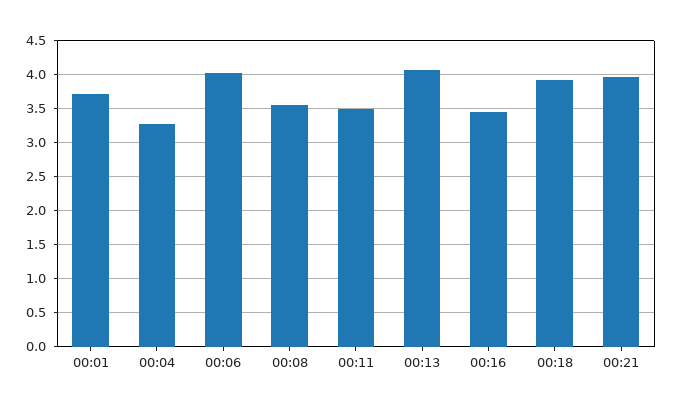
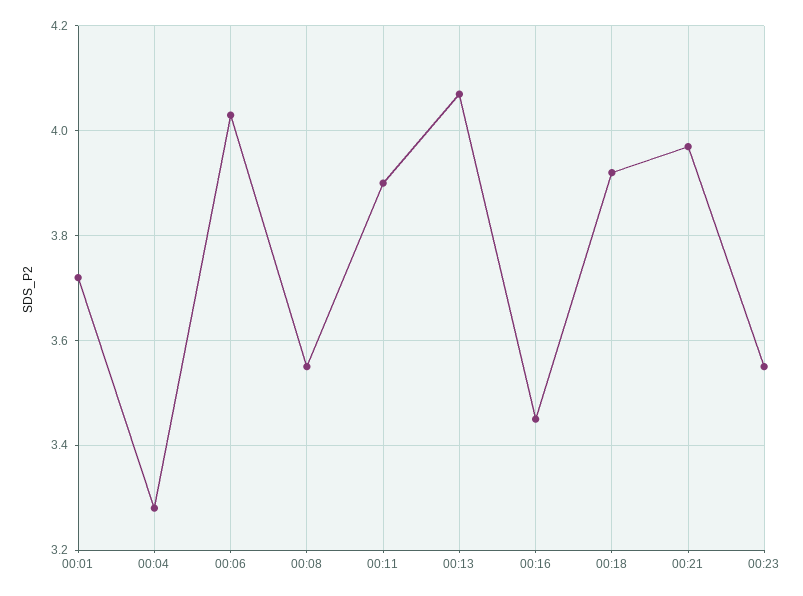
00:11: 3.5 -> 3.9
00:23: none -> 3.55

